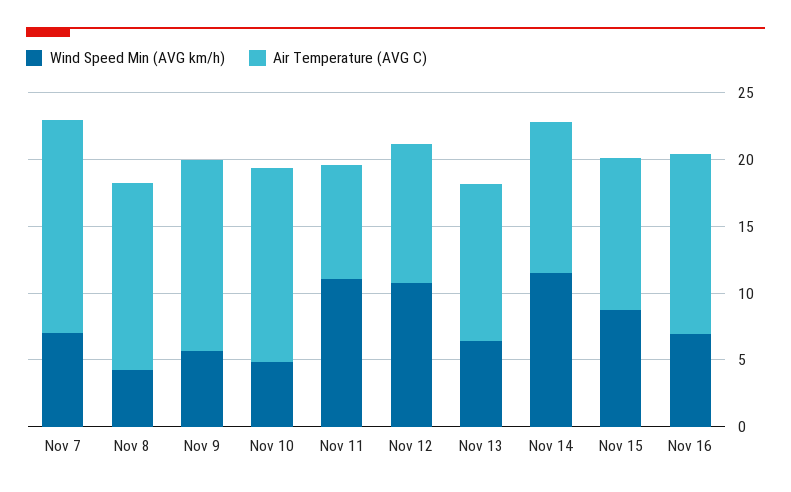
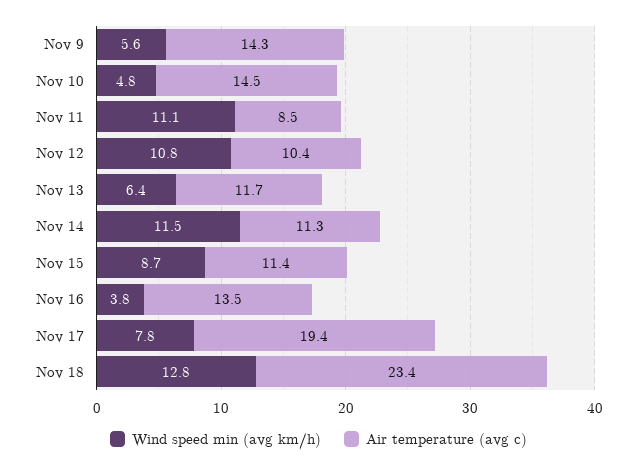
Wind Speed Min (AVG km/h), Nov 7: 7 -> none
Air Temperature (AVG C), Nov 7: 16 -> none
Wind Speed Min (AVG km/h), Nov 8: 4 -> none
Air Temperature (AVG C), Nov 8: 14 -> none
Wind Speed Min (AVG km/h), Nov 16: 7 -> 3.8
Wind Speed Min (AVG km/h), Nov 17: none -> 7.8
Air Temperature (AVG C), Nov 17: none -> 19.4
Wind Speed Min (AVG km/h), Nov 18: none -> 12.8
Air Temperature (AVG C), Nov 18: none -> 23.4

